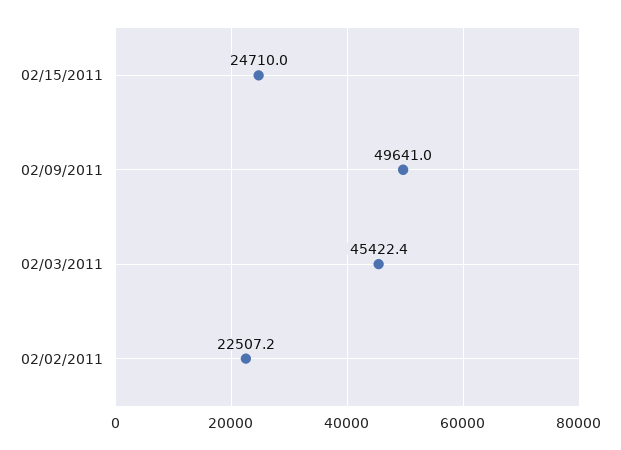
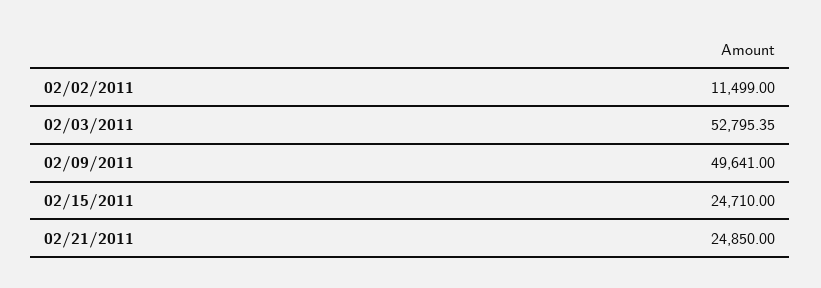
02/03/2011: 45422.4 -> 52795.35
02/02/2011: 22507.2 -> 11499
02/21/2011: none -> 24850

